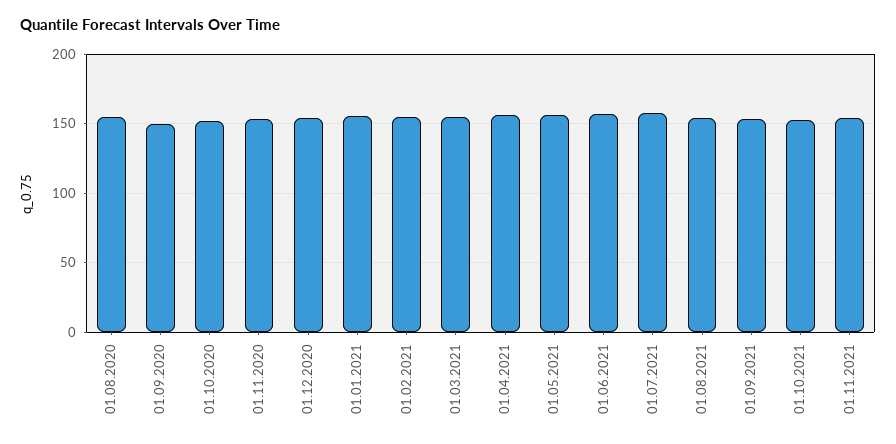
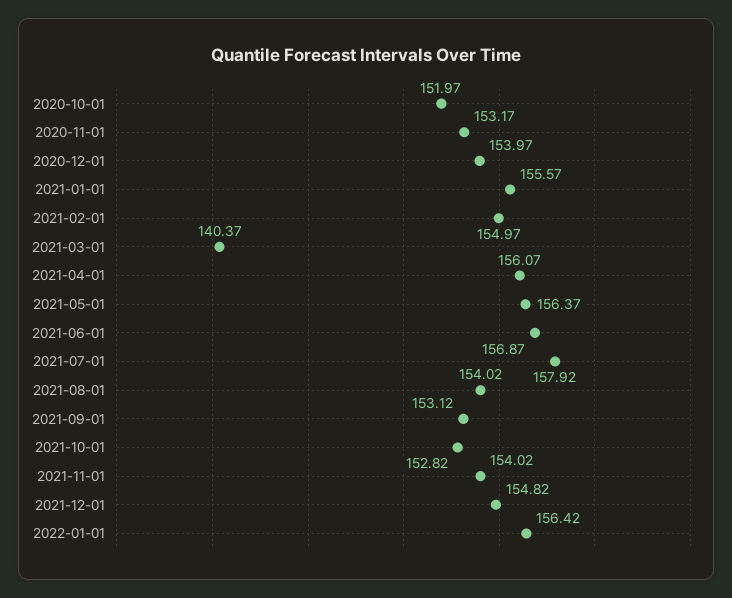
01.08.2020: 155 -> none
01.09.2020: 150 -> none
01.03.2021: 155 -> 140.37
2021-12-01: none -> 154.82
2022-01-01: none -> 156.42

